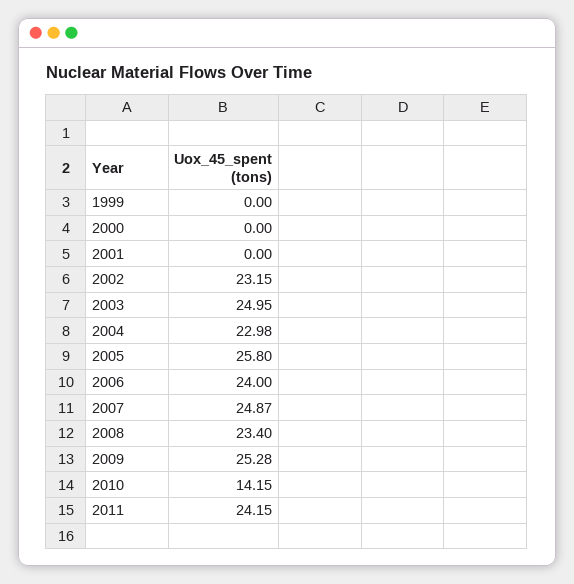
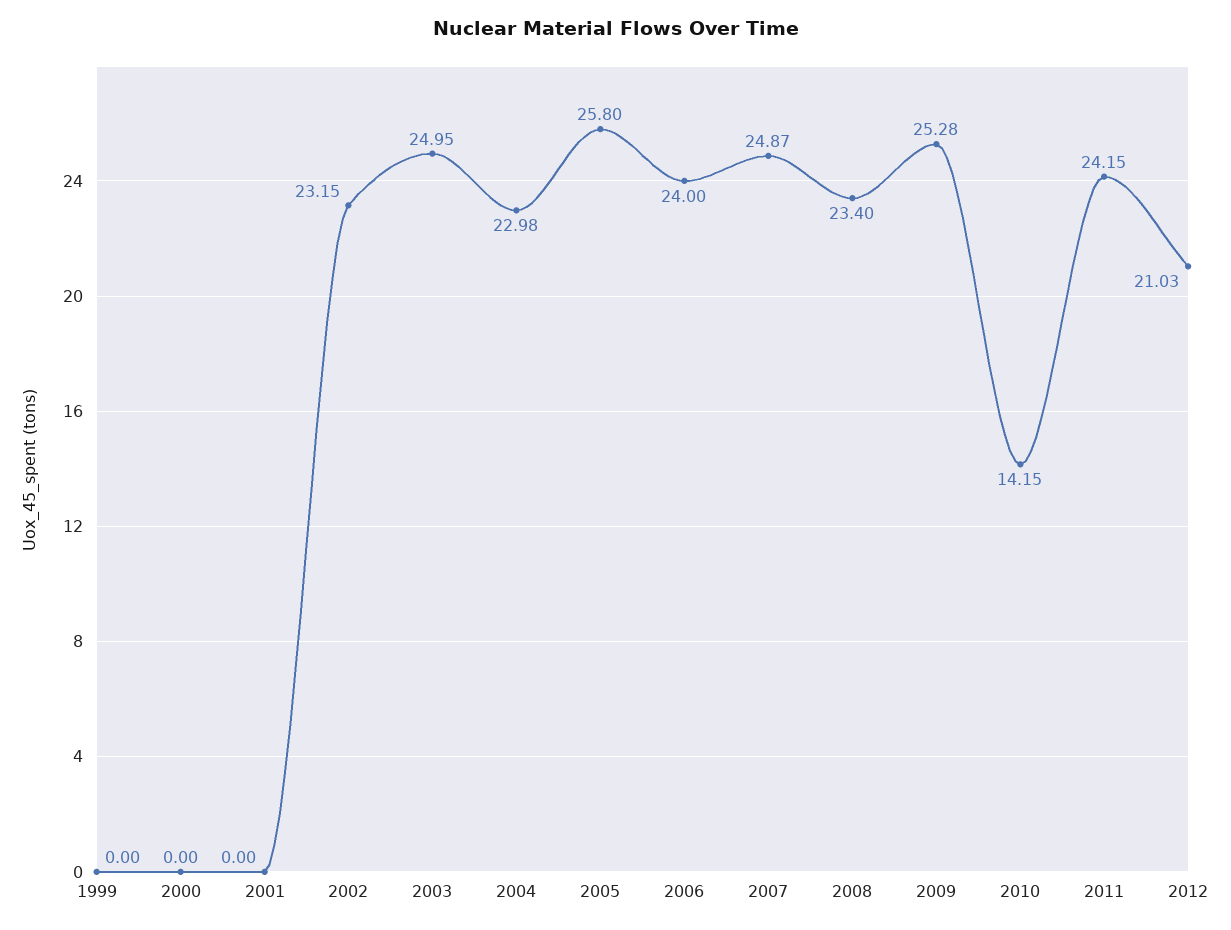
2012: none -> 21.03

